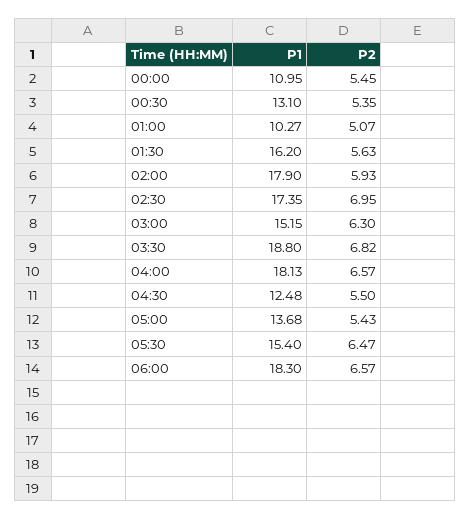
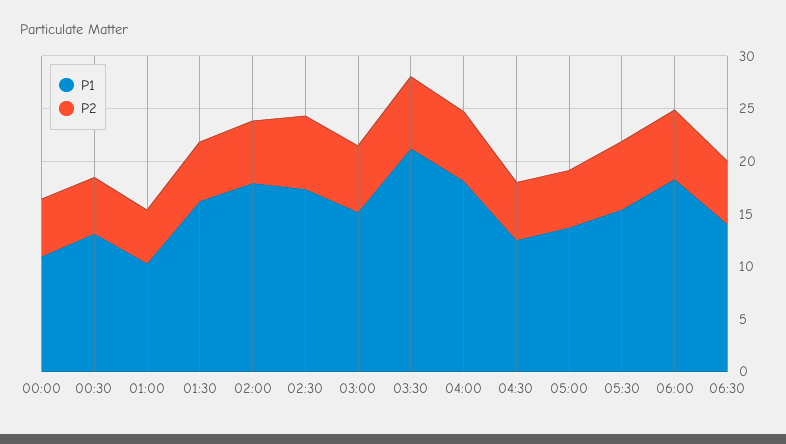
P1, 03:30: 18.8 -> 21
P1, 06:30: none -> 14
P2, 06:30: none -> 6

